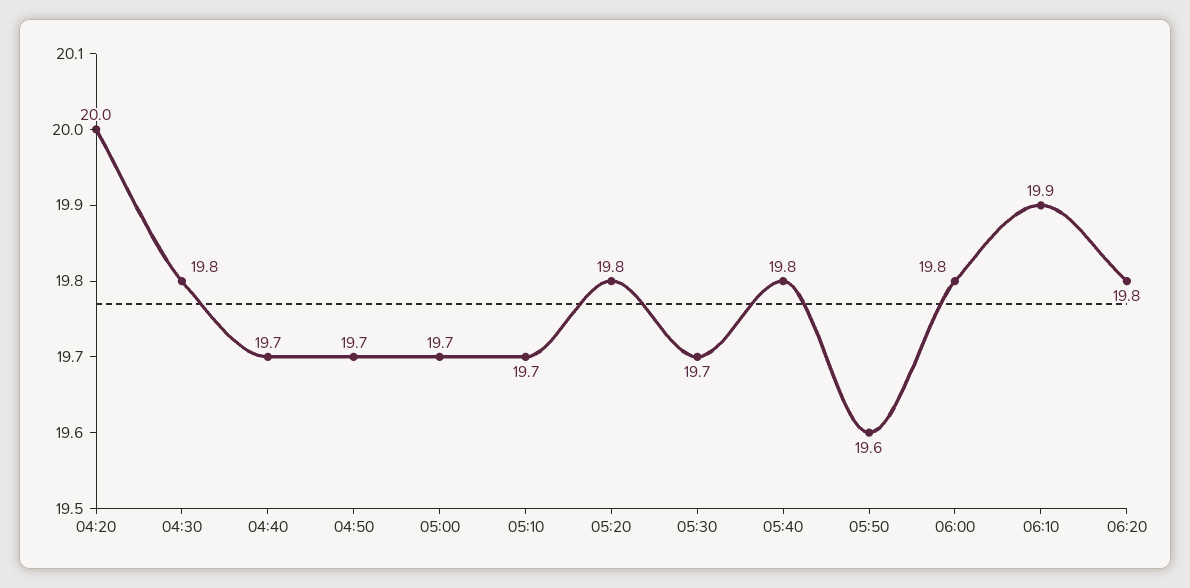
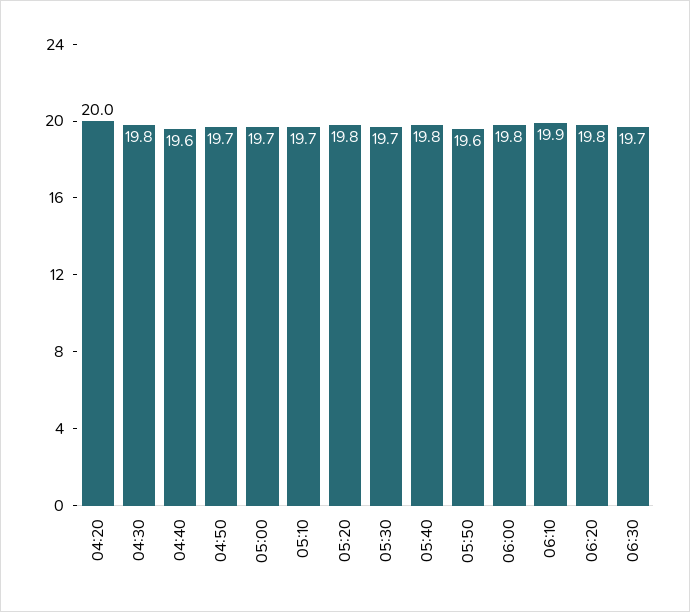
04:40: 19.7 -> 19.6
06:30: none -> 19.7

